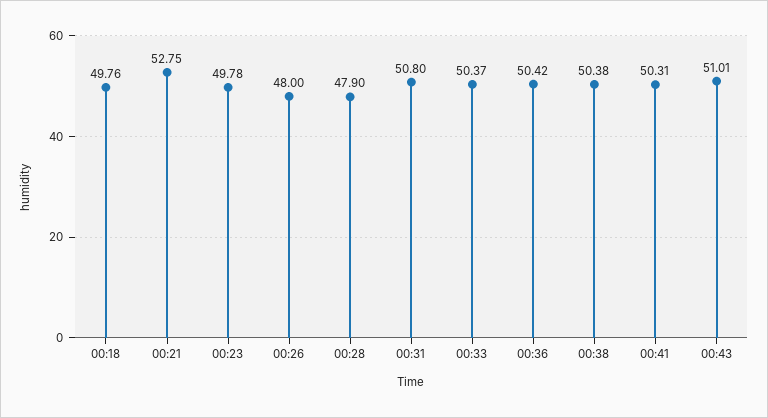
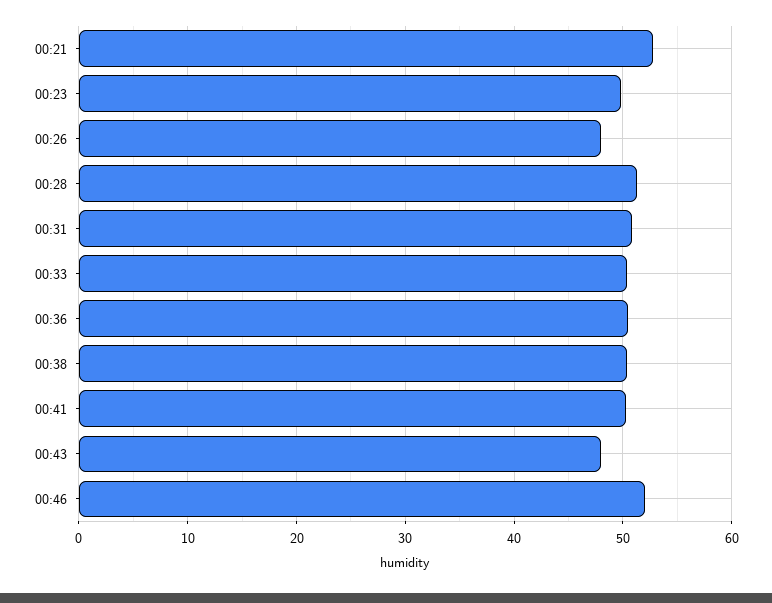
00:18: 49.76 -> none
00:28: 47.9 -> 51
00:43: 51.01 -> 48
00:46: none -> 52

